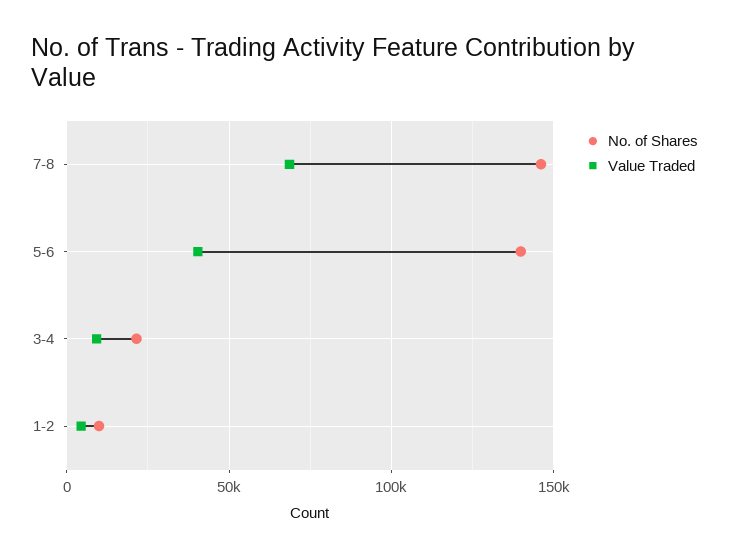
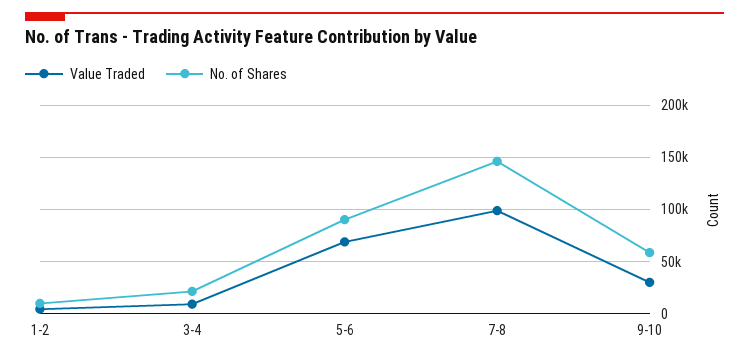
Value Traded, 7-8: 70000 -> 100000
No. of Shares, 5-6: 140000 -> 90000
Value Traded, 5-6: 40000 -> 70000
Value Traded, 9-10: none -> 30000
No. of Shares, 9-10: none -> 60000

